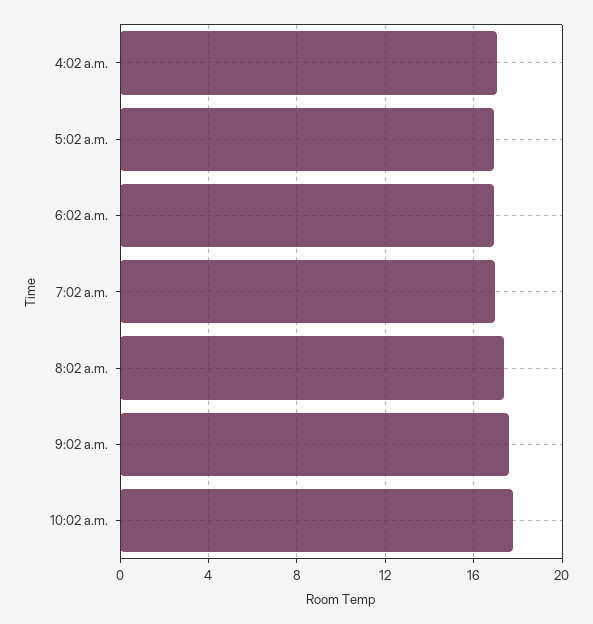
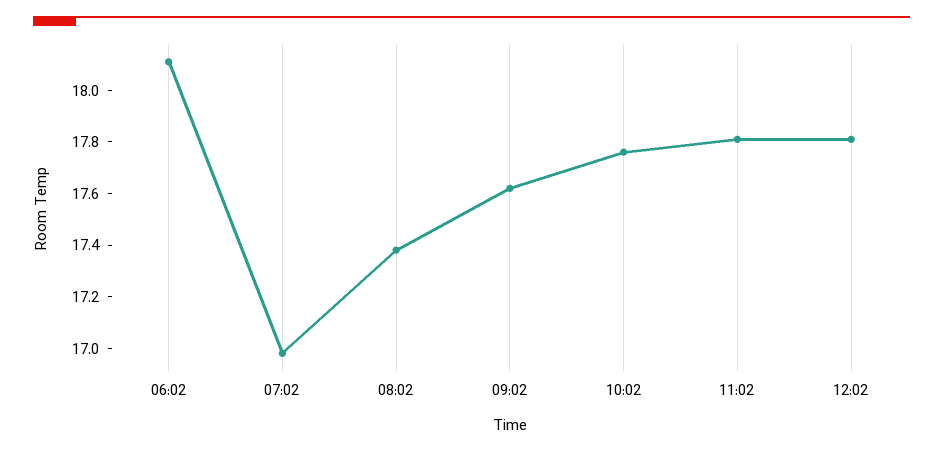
4:02 a.m.: 17 -> none
5:02 a.m.: 17 -> none
6:02 a.m.: 17 -> 18.1
11:02: none -> 17.8
12:02: none -> 17.8

